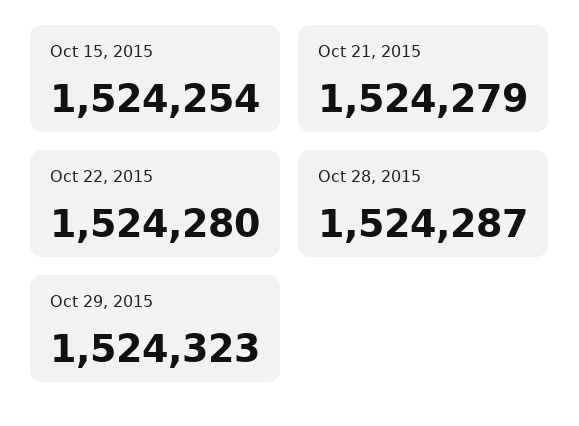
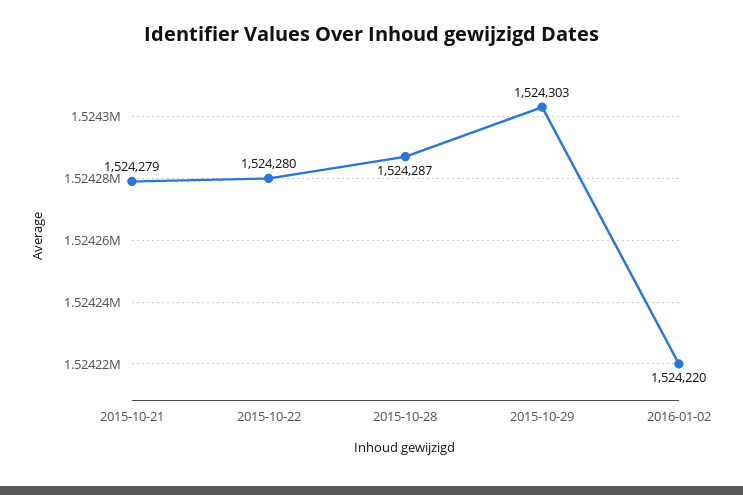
Oct 15, 2015: 1524254 -> none
Oct 29, 2015: 1524323 -> 1524303
2016-01-02: none -> 1524220

